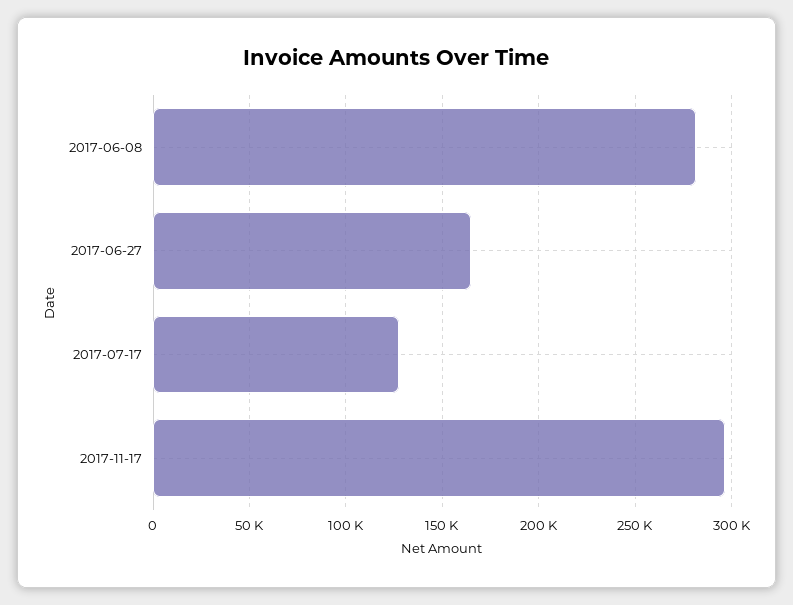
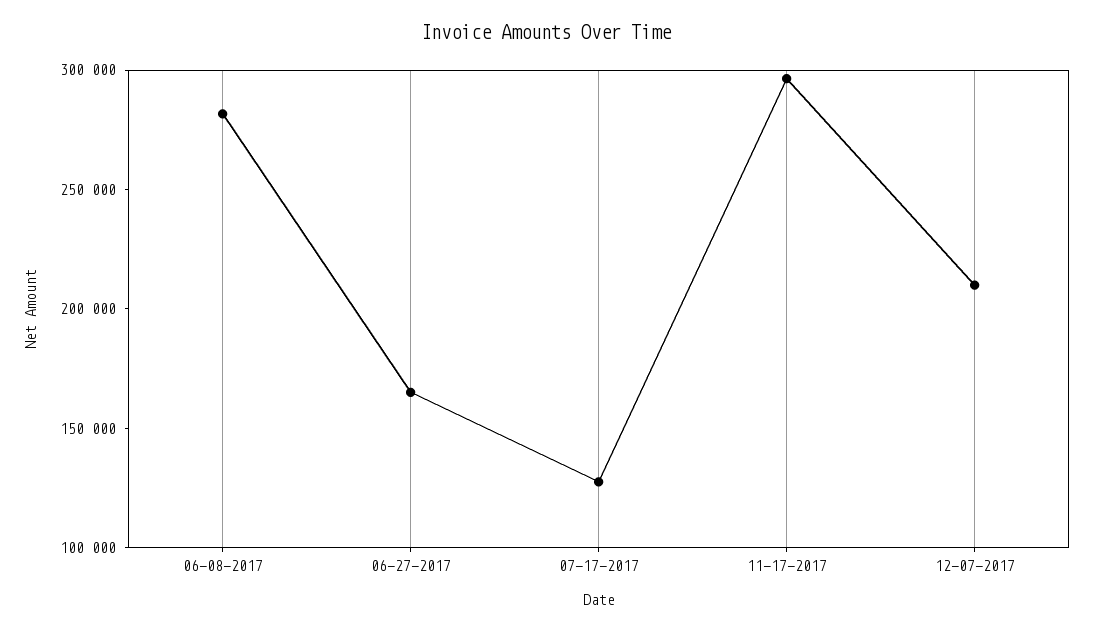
12-07-2017: none -> 210000

